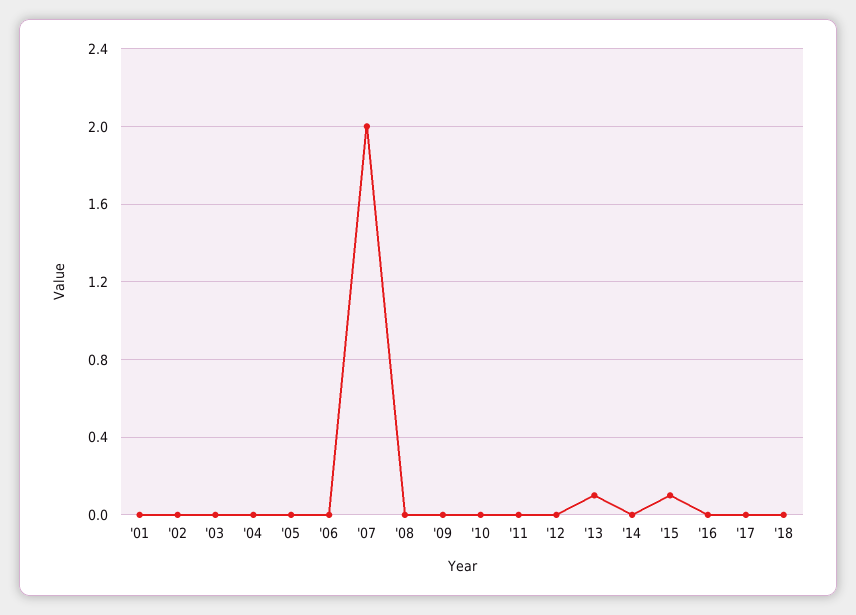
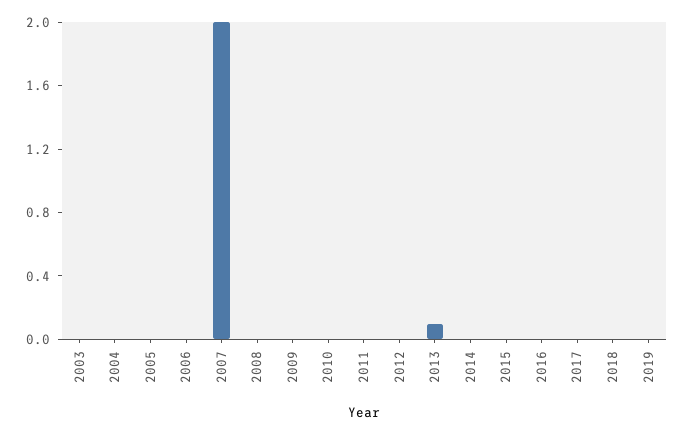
'01: 0 -> none
'02: 0 -> none
'15: 0.1 -> 0
2019: none -> 0

